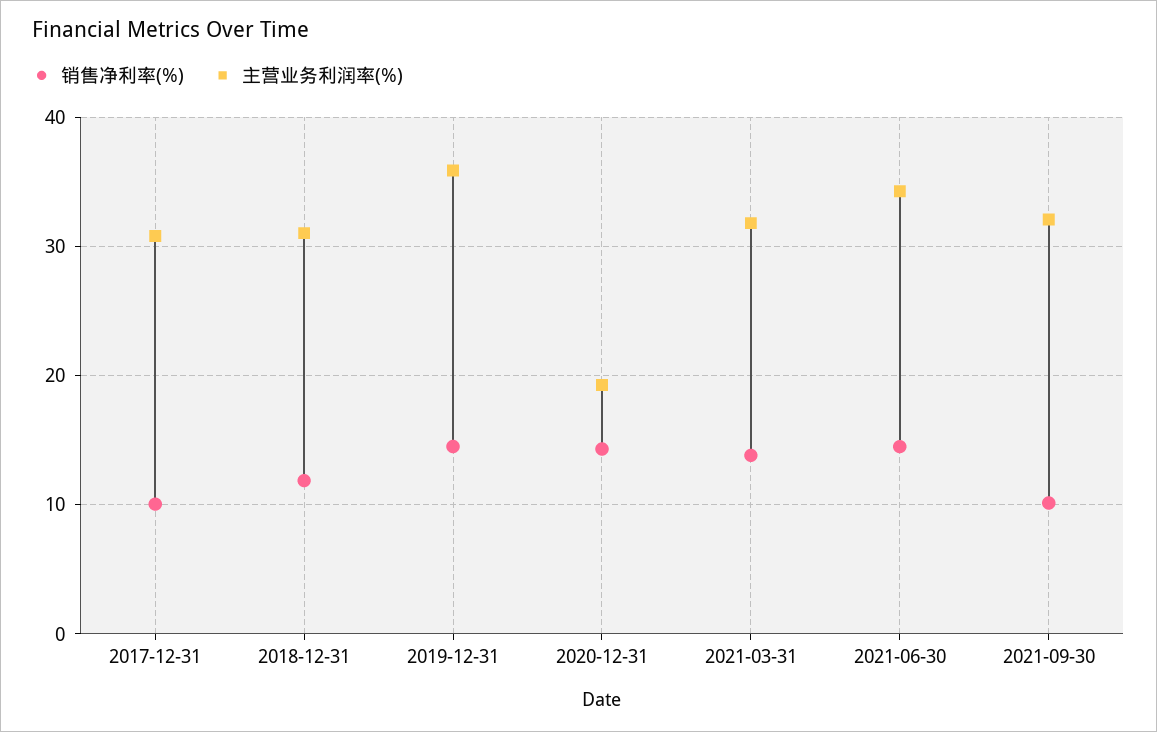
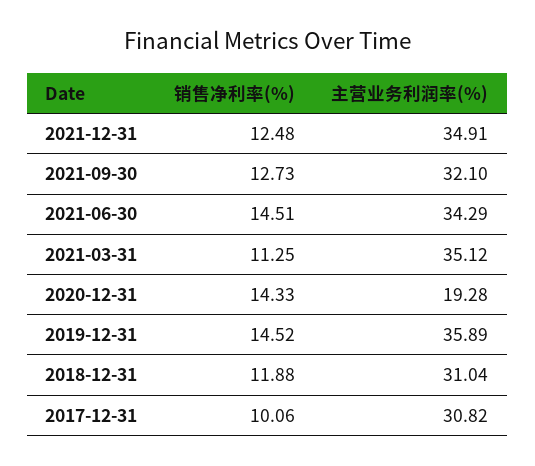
销售净利率(%), 2021-03-31: 14 -> 11.25
主营业务利润率(%), 2021-03-31: 32 -> 35.12
销售净利率(%), 2021-09-30: 10 -> 12.73
销售净利率(%), 2021-12-31: none -> 12.48
主营业务利润率(%), 2021-12-31: none -> 34.91

